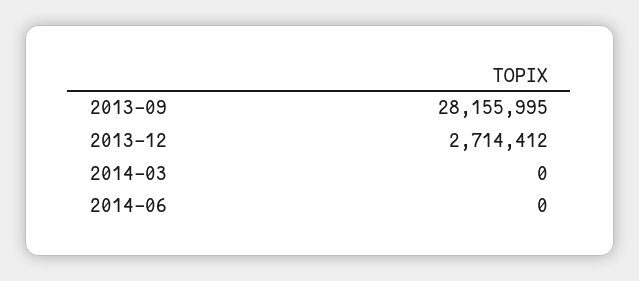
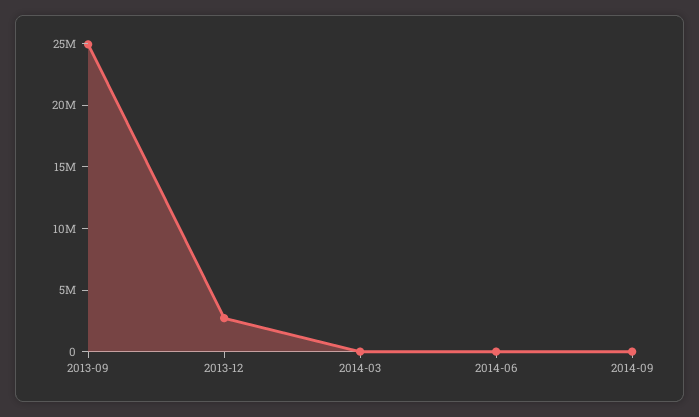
2013-09: 28155995 -> 25000000
2014-09: none -> 0

